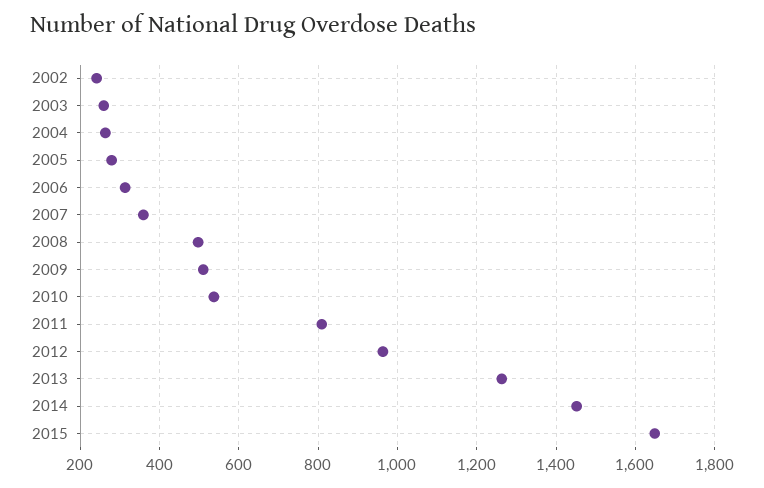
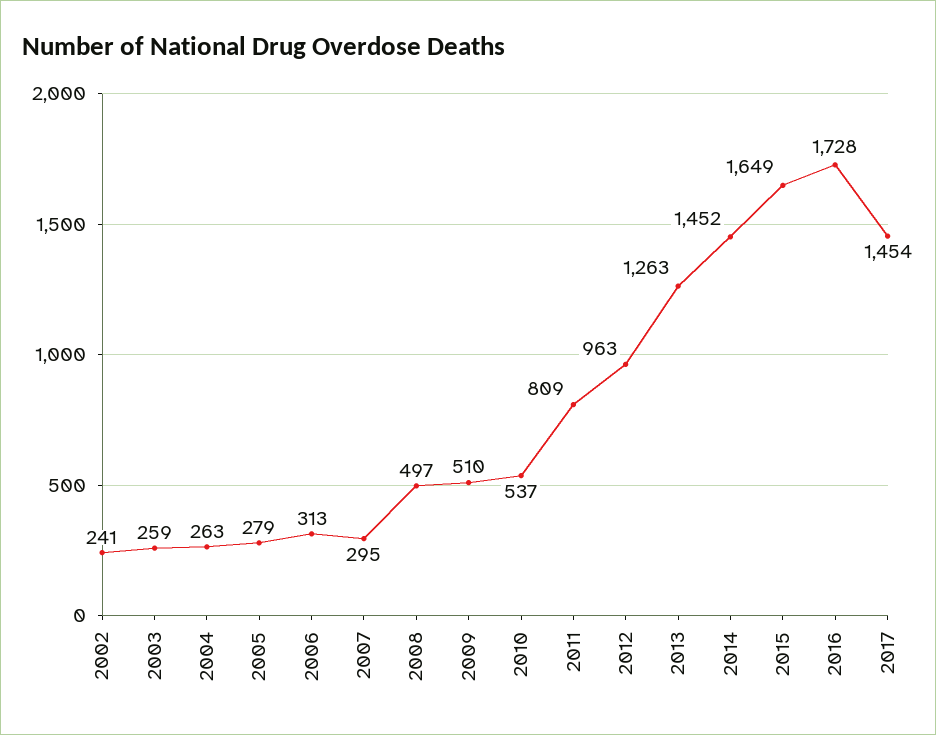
2007: 360 -> 295
2016: none -> 1728
2017: none -> 1454

